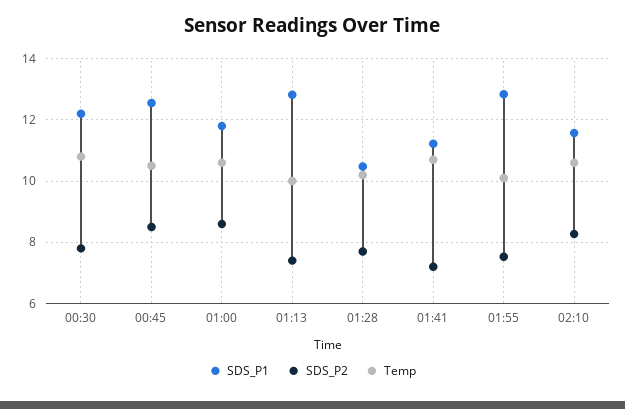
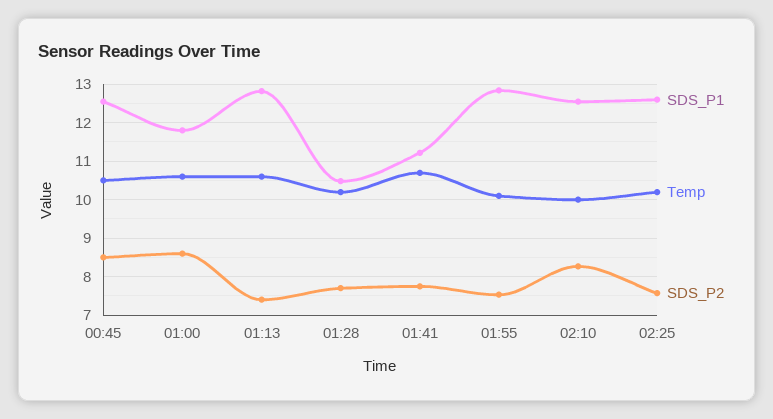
SDS_P1, 00:30: 12.2 -> none
SDS_P2, 00:30: 7.8 -> none
Temp, 00:30: 10.8 -> none
Temp, 01:13: 10 -> 10.6
SDS_P2, 01:41: 7.2 -> 7.8
SDS_P1, 02:10: 11.6 -> 12.6
Temp, 02:10: 10.6 -> 10
SDS_P1, 02:25: none -> 12.6
Temp, 02:25: none -> 10.2
SDS_P2, 02:25: none -> 7.6

